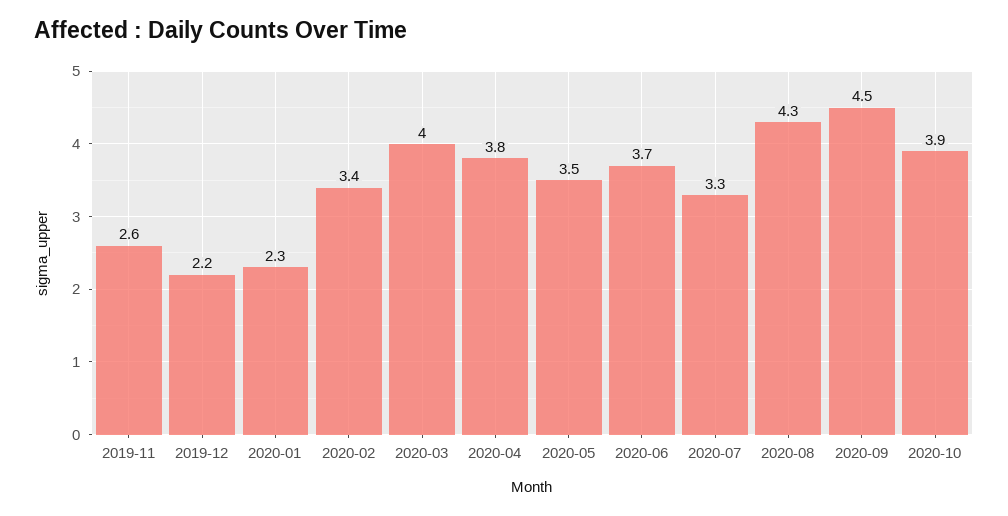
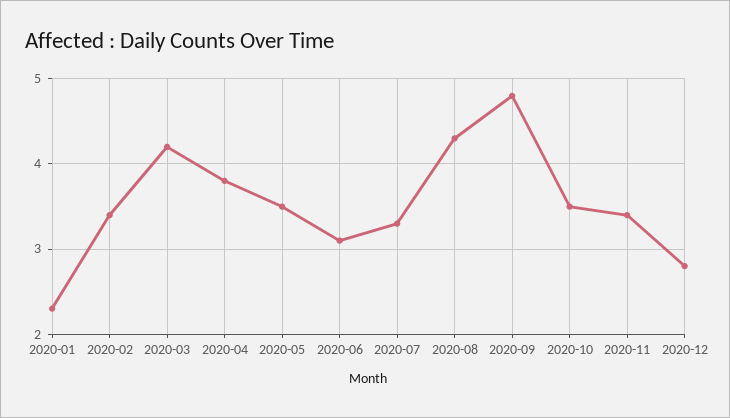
2019-11: 2.6 -> none
2019-12: 2.2 -> none
2020-03: 4 -> 4.2
2020-06: 3.7 -> 3.1
2020-09: 4.5 -> 4.8
2020-10: 3.9 -> 3.5
2020-11: none -> 3.4
2020-12: none -> 2.8

